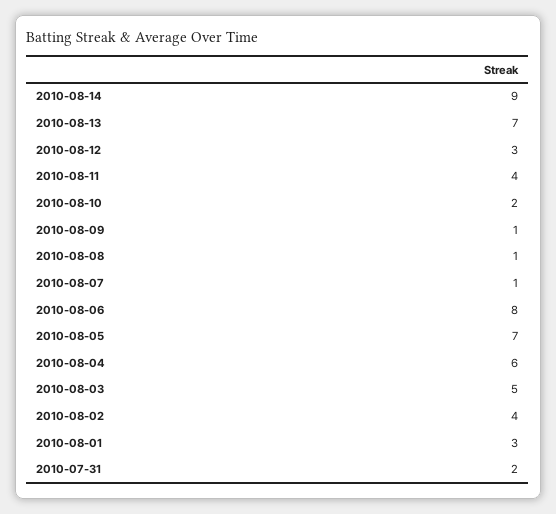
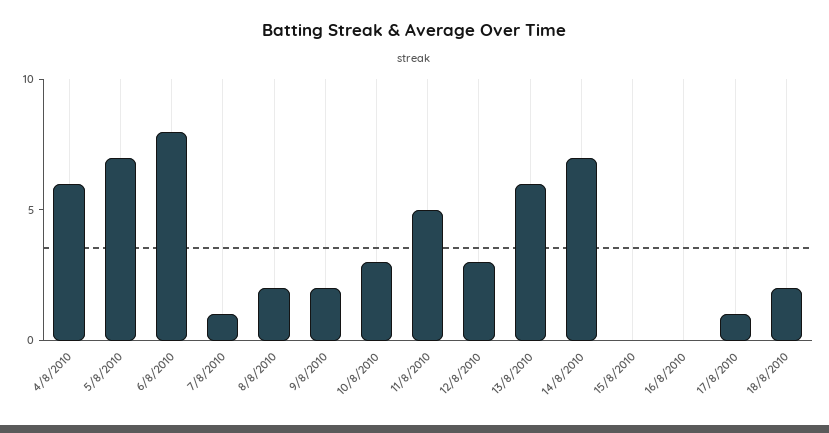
2010-08-14: 9 -> 7
2010-08-13: 7 -> 6
2010-08-11: 4 -> 5
2010-08-10: 2 -> 3
2010-08-09: 1 -> 2
2010-08-08: 1 -> 2
2010-08-03: 5 -> none
2010-08-02: 4 -> none
2010-08-01: 3 -> none
2010-07-31: 2 -> none
15/8/2010: none -> 0
16/8/2010: none -> 0
17/8/2010: none -> 1
18/8/2010: none -> 2

